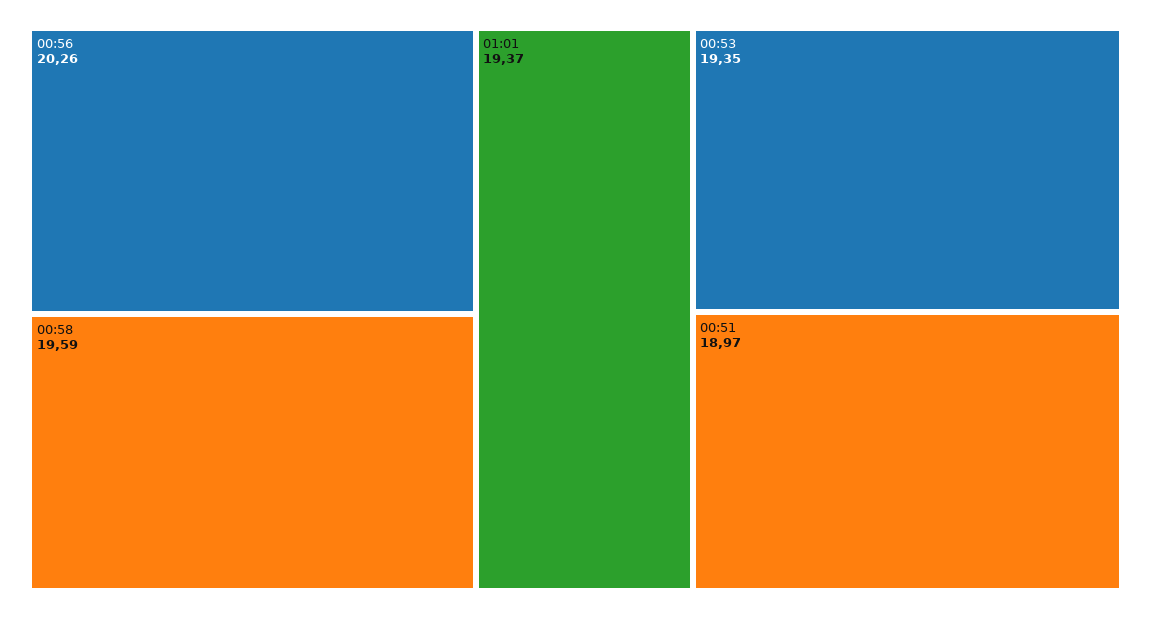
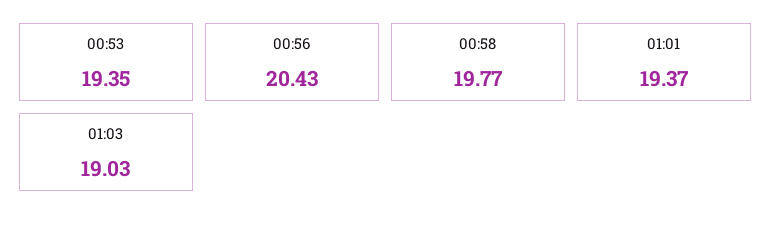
00:56: 20.26 -> 20.43
00:58: 19.59 -> 19.77
00:51: 18.97 -> none
01:03: none -> 19.03

